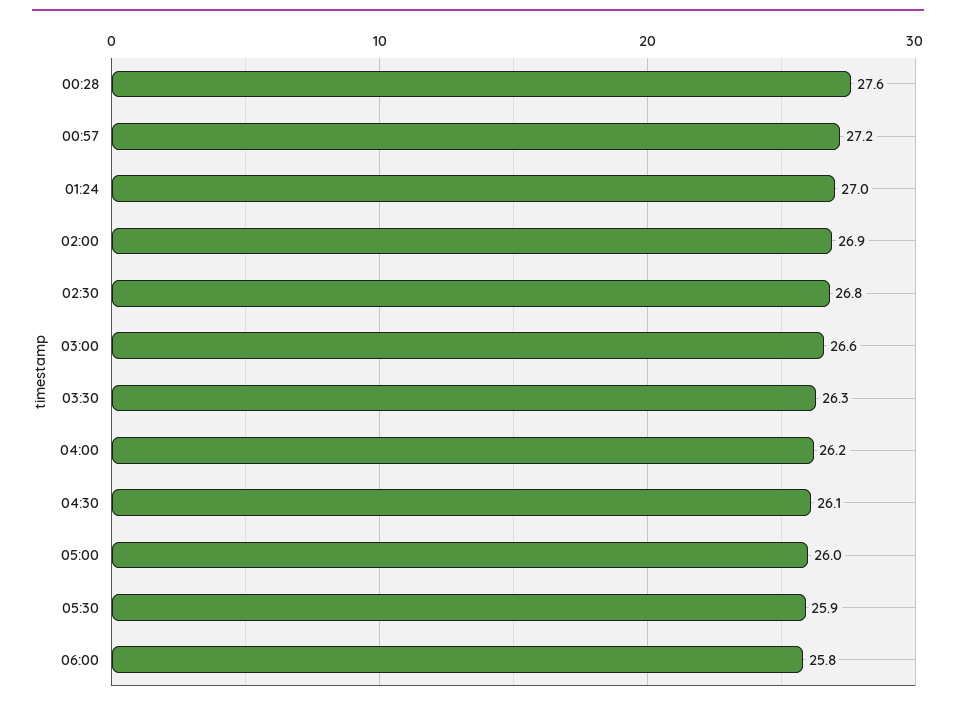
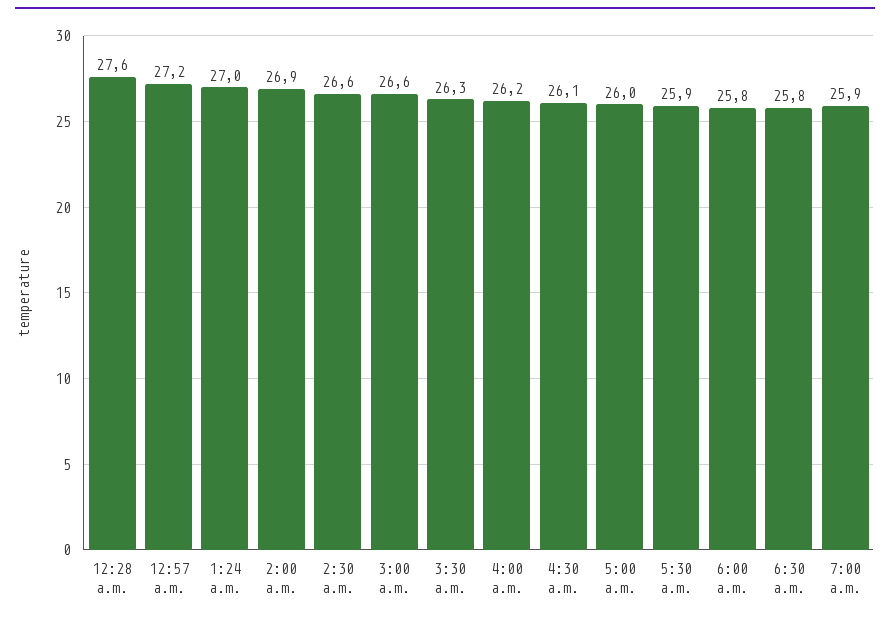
02:30: 26.8 -> 26.6
6:30 a.m.: none -> 25.8
7:00 a.m.: none -> 25.9

